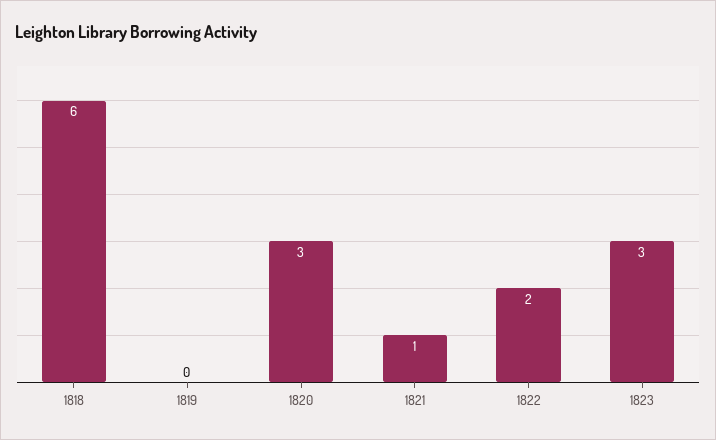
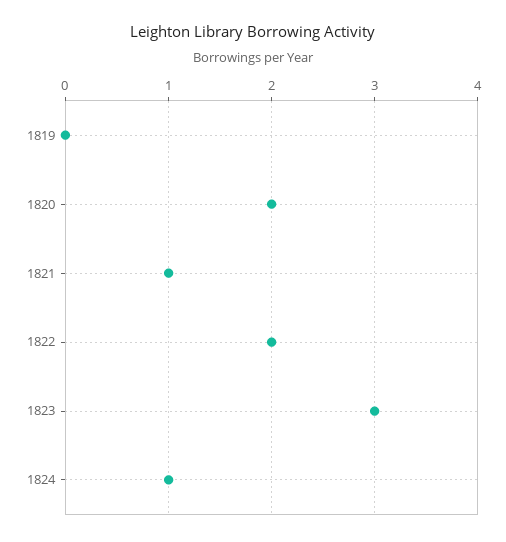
1818: 6 -> none
1820: 3 -> 2
1824: none -> 1

